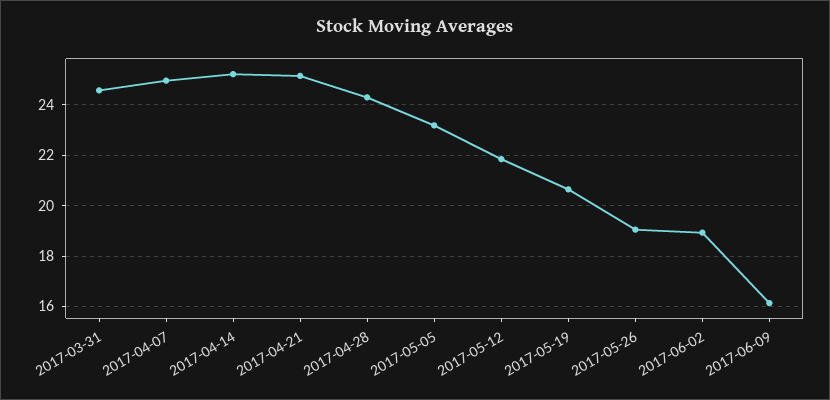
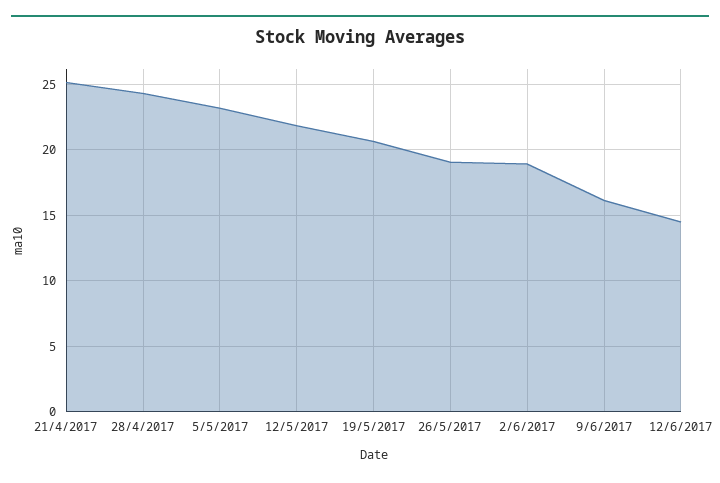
2017-03-31: 24.5 -> none
2017-04-07: 25 -> none
2017-04-14: 25.25 -> none
12/6/2017: none -> 14.5

